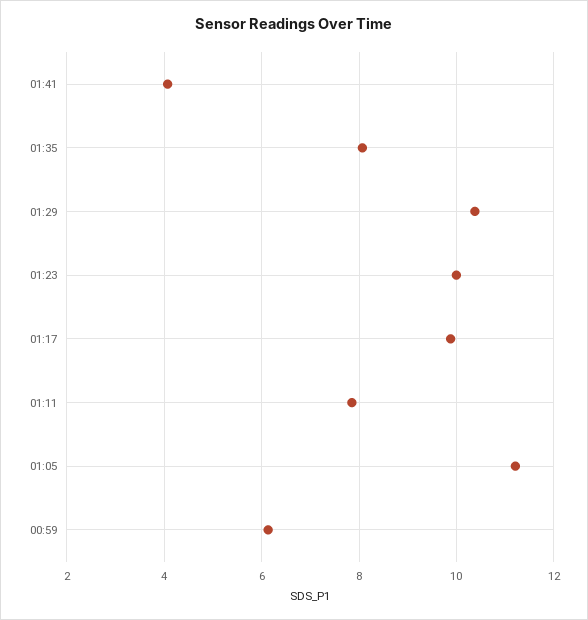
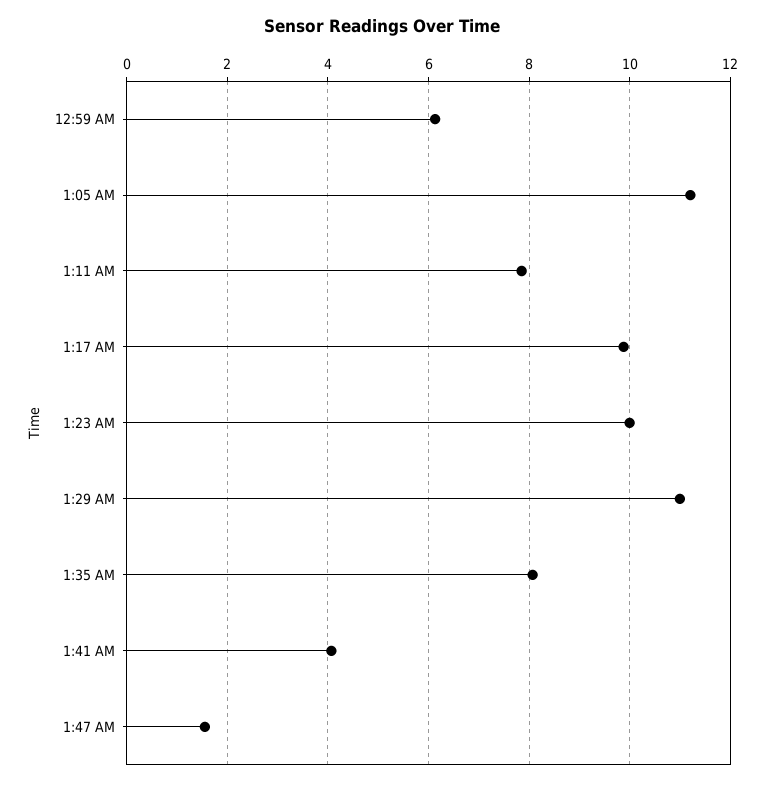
01:29: 10.4 -> 11
1:47 AM: none -> 1.6

